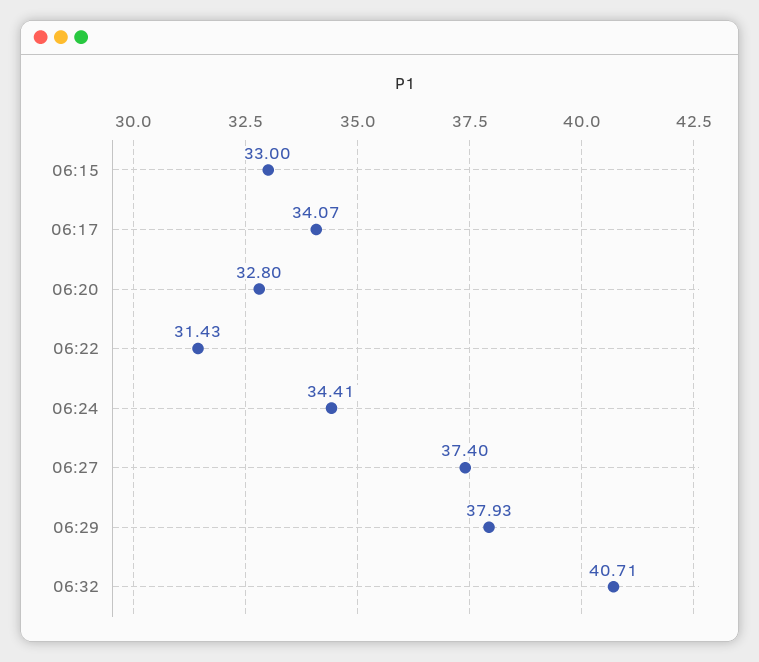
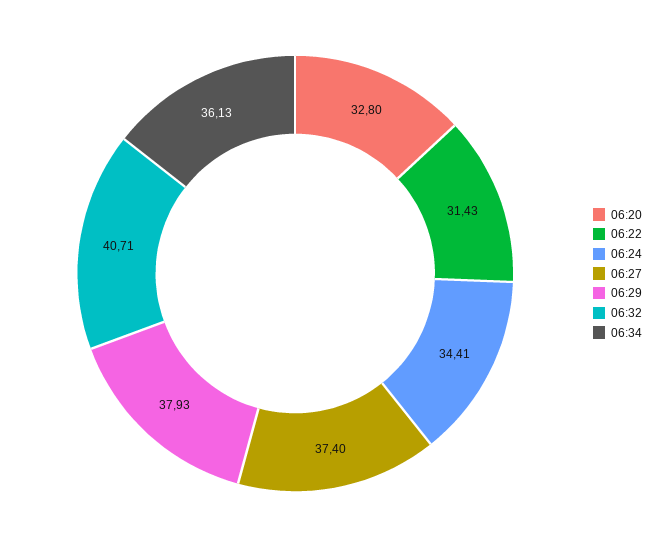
06:15: 33 -> none
06:17: 34.07 -> none
06:34: none -> 36.13

